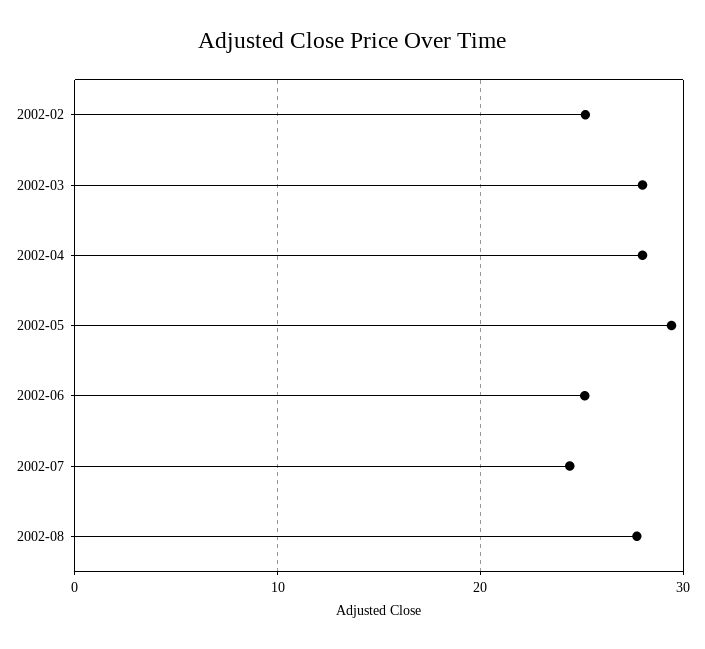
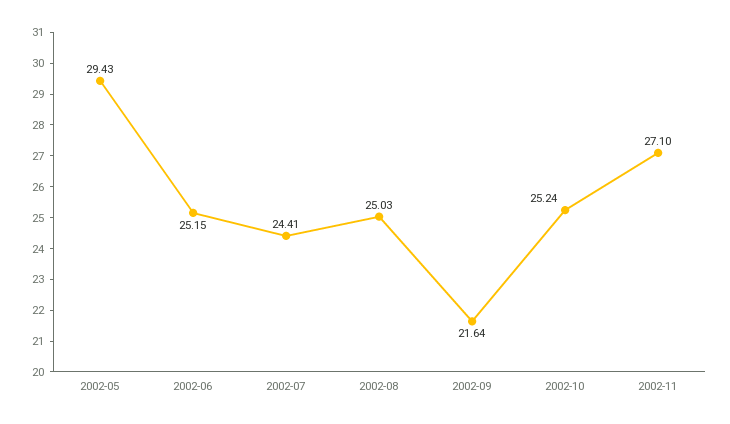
2002-02: 25 -> none
2002-03: 28 -> none
2002-04: 28 -> none
2002-08: 28 -> 25.03
2002-09: none -> 21.64
2002-10: none -> 25.24
2002-11: none -> 27.1

